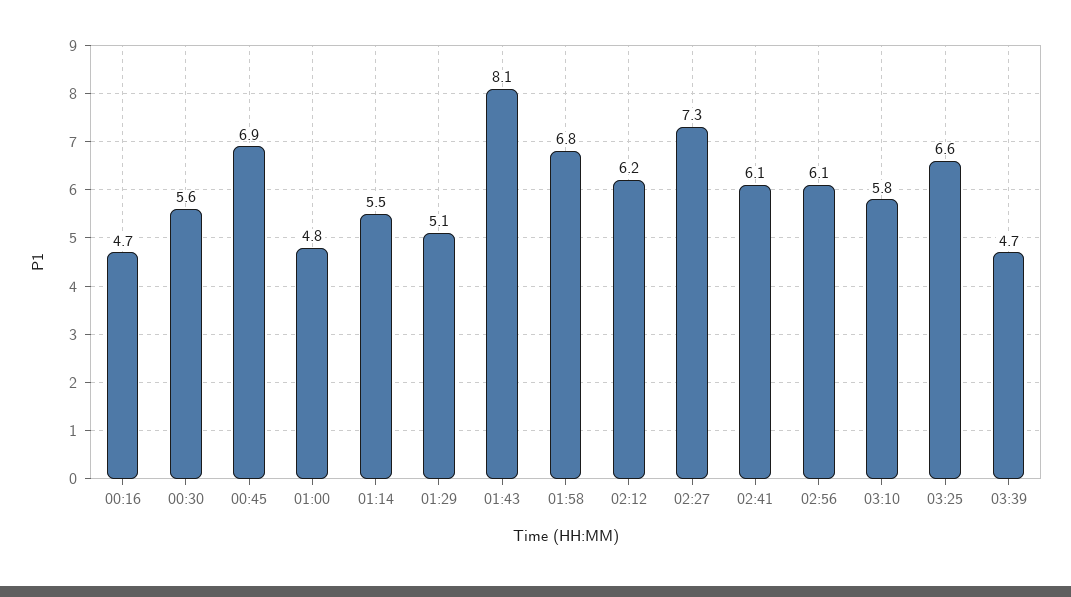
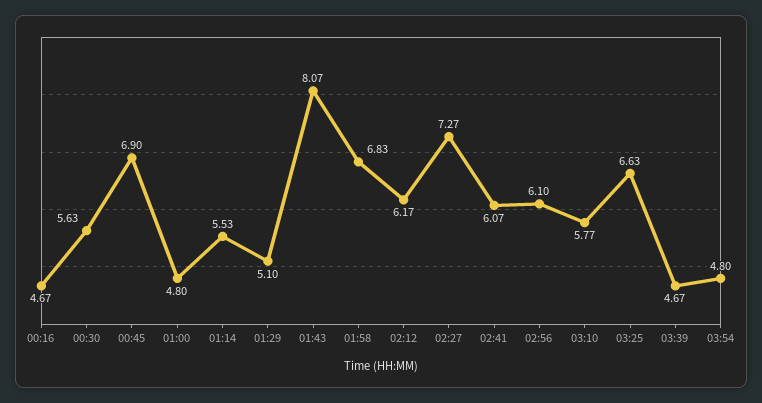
03:54: none -> 4.8

